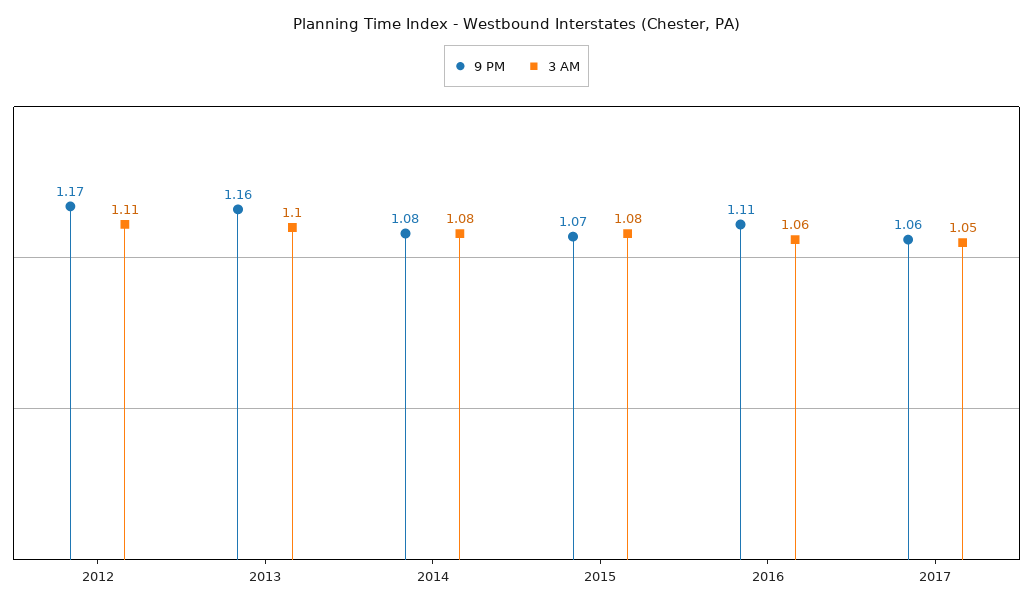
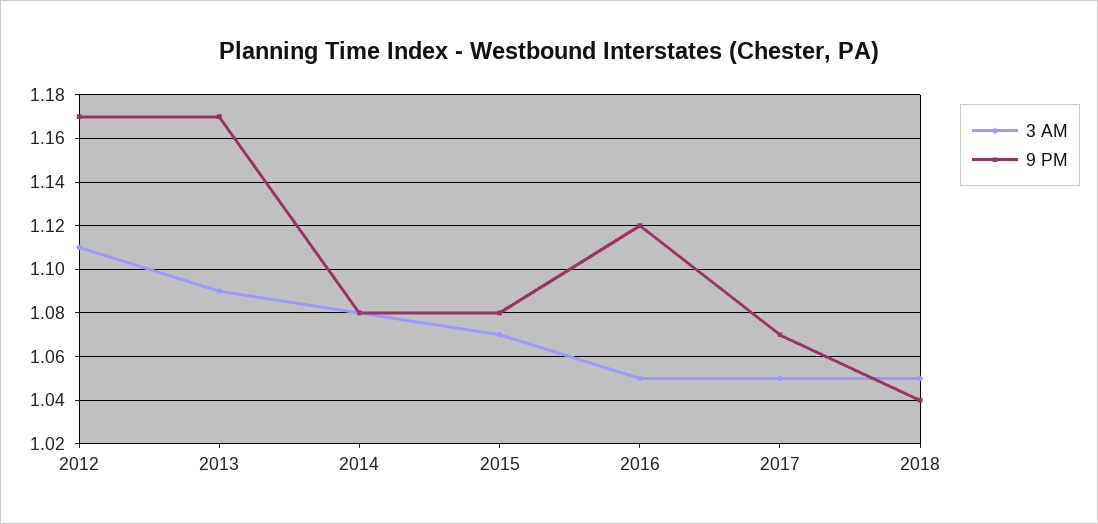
9 PM, 2013: 1.16 -> 1.17
3 AM, 2013: 1.1 -> 1.09
9 PM, 2015: 1.07 -> 1.08
3 AM, 2015: 1.08 -> 1.07
9 PM, 2016: 1.11 -> 1.12
3 AM, 2016: 1.06 -> 1.05
9 PM, 2017: 1.06 -> 1.07
3 AM, 2018: none -> 1.05
9 PM, 2018: none -> 1.04

